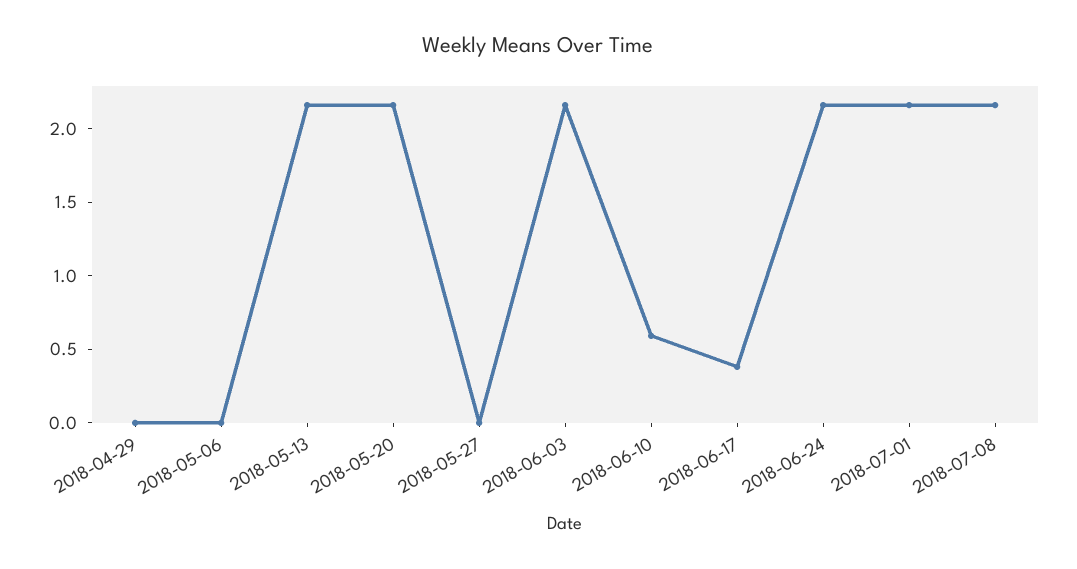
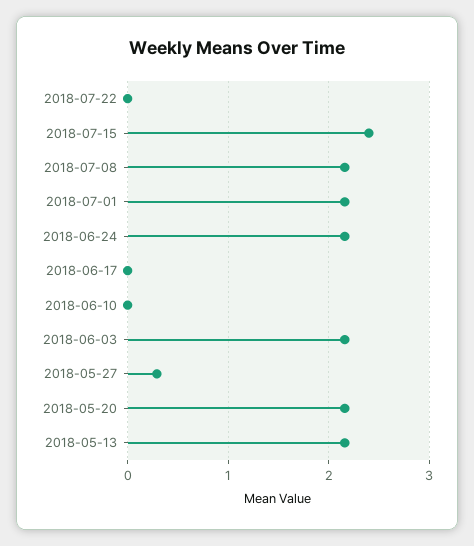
2018-04-29: 0 -> none
2018-05-06: 0 -> none
2018-05-27: 0 -> 0.3
2018-06-10: 0.6 -> 0
2018-06-17: 0.4 -> 0
2018-07-22: none -> 0
2018-07-15: none -> 2.4

